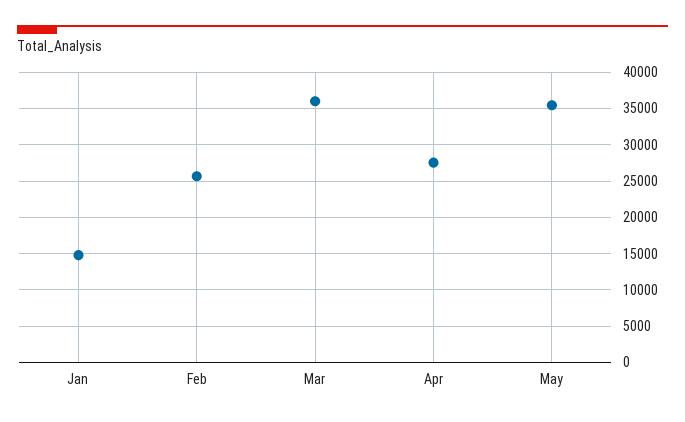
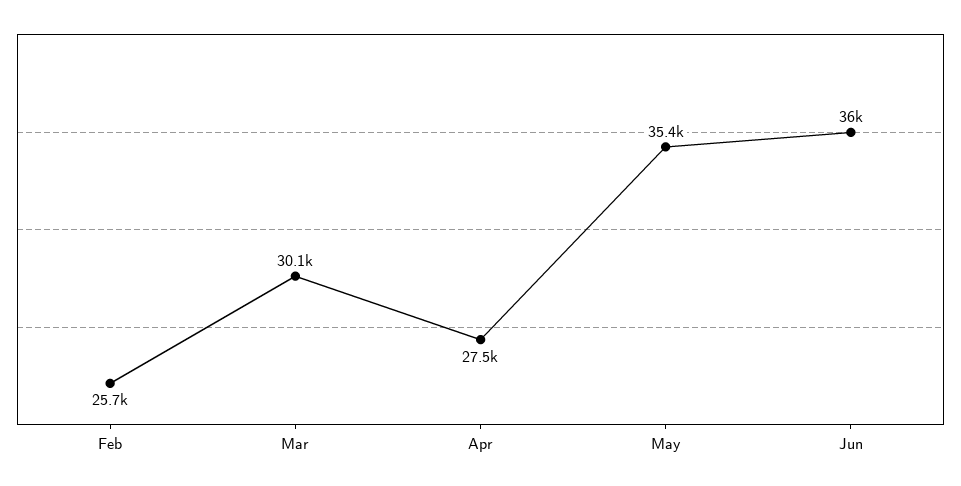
Jan: 15000 -> none
Mar: 36000 -> 30100
Jun: none -> 36000

